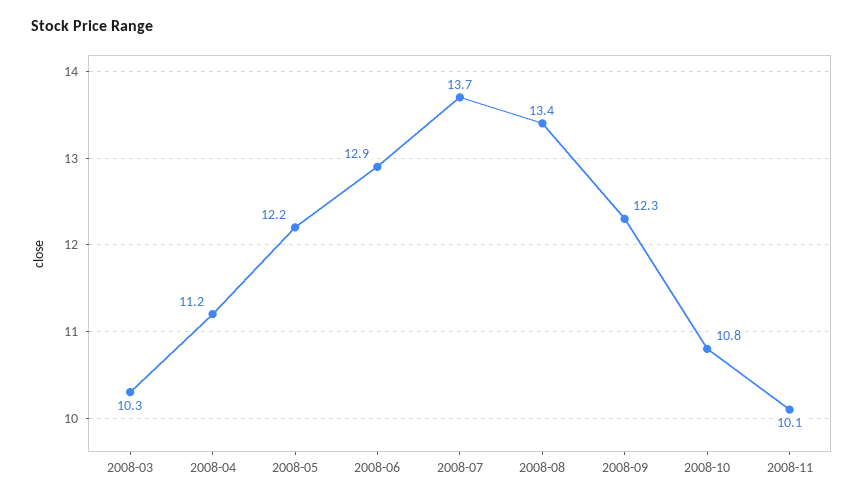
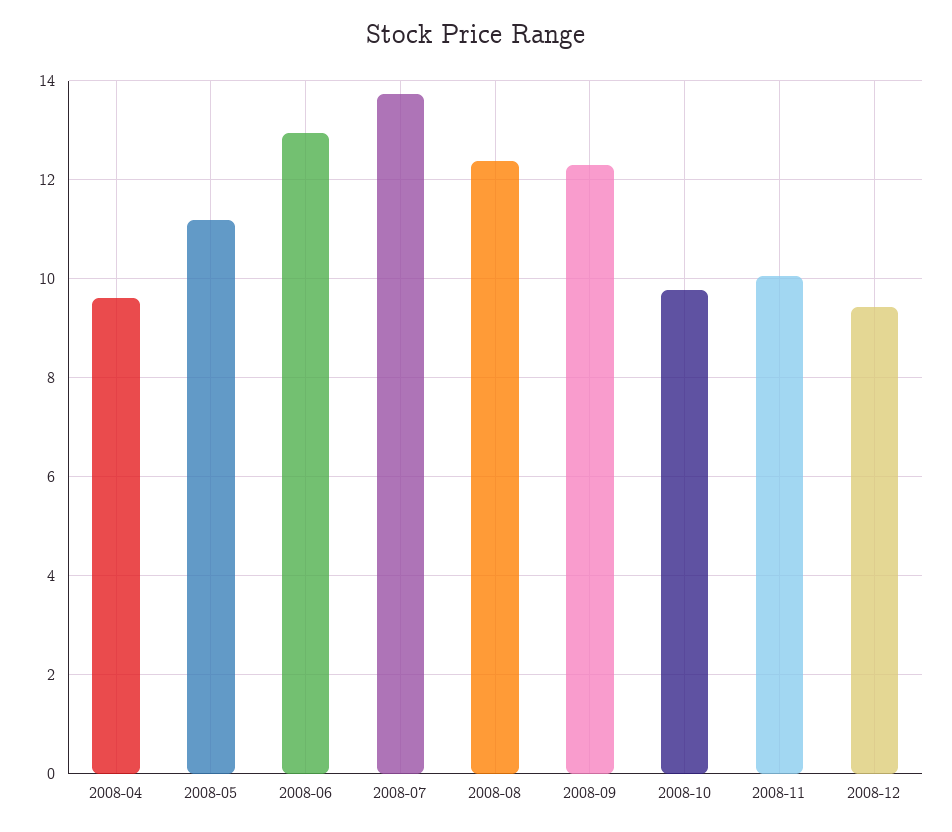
2008-03: 10.3 -> none
2008-04: 11.2 -> 9.6
2008-05: 12.2 -> 11.2
2008-08: 13.4 -> 12.4
2008-10: 10.8 -> 9.8
2008-12: none -> 9.4

